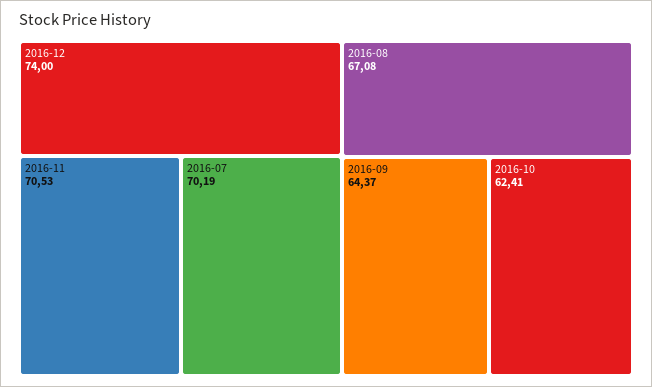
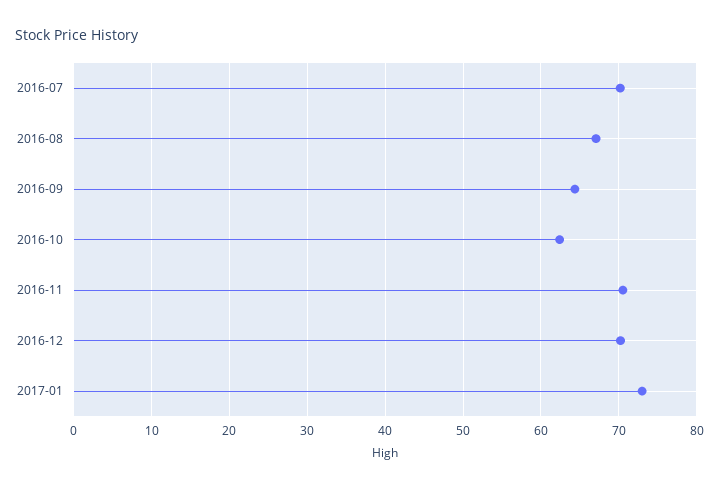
2016-12: 74 -> 70
2017-01: none -> 73

